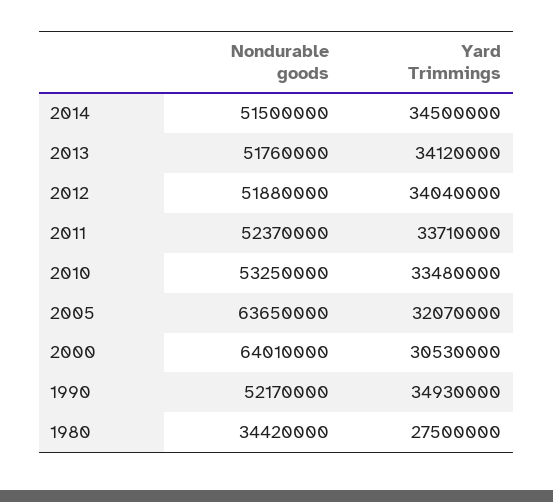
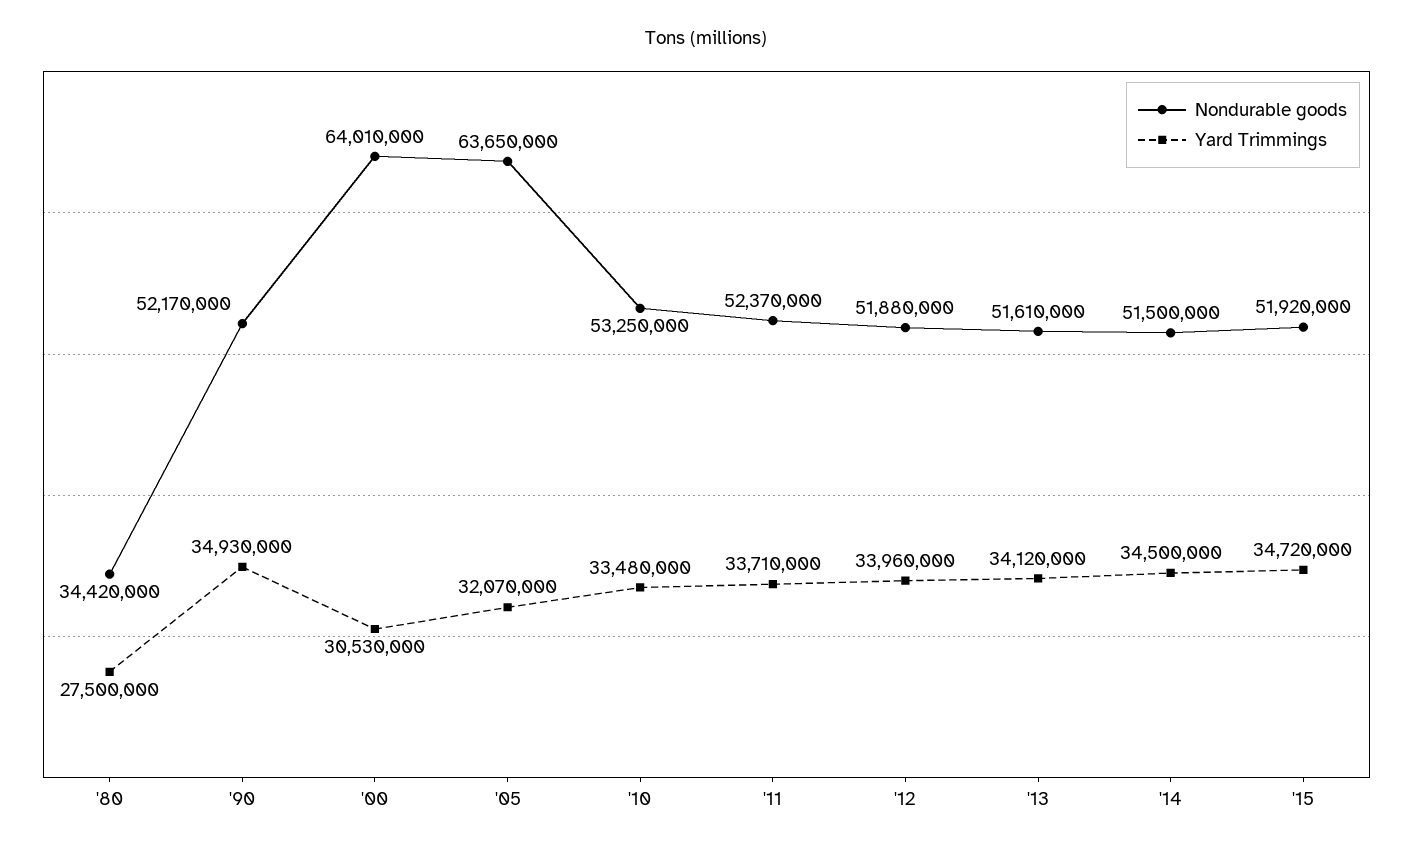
Nondurable goods, 2013: 51760000 -> 51610000
Yard Trimmings, 2012: 34040000 -> 33960000
Nondurable goods, '15: none -> 51920000
Yard Trimmings, '15: none -> 34720000

